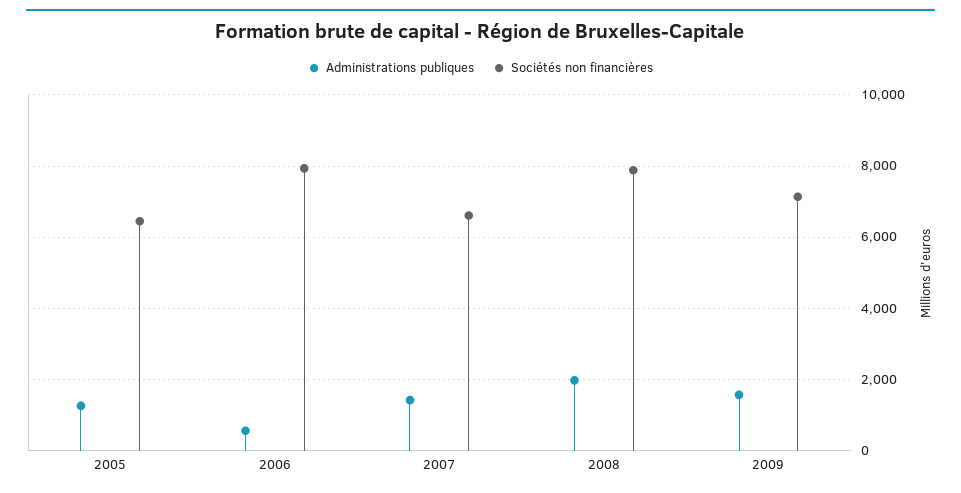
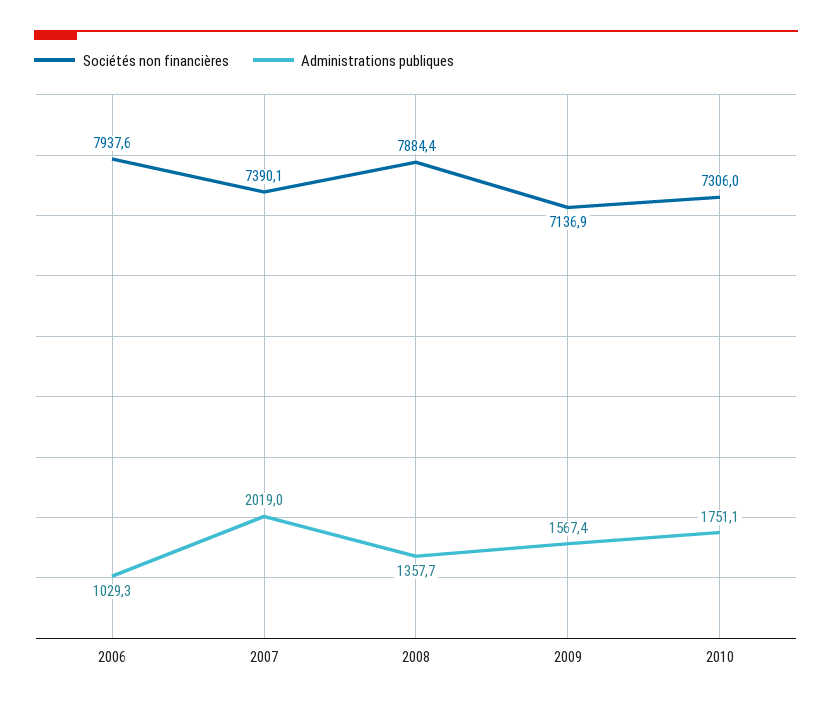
Administrations publiques, 2005: 1200 -> none
Sociétés non financières, 2005: 6400 -> none
Administrations publiques, 2006: 600 -> 1029.3
Administrations publiques, 2007: 1400 -> 2019
Sociétés non financières, 2007: 6600 -> 7390.1
Administrations publiques, 2008: 2000 -> 1357.7
Sociétés non financières, 2010: none -> 7306
Administrations publiques, 2010: none -> 1751.1

